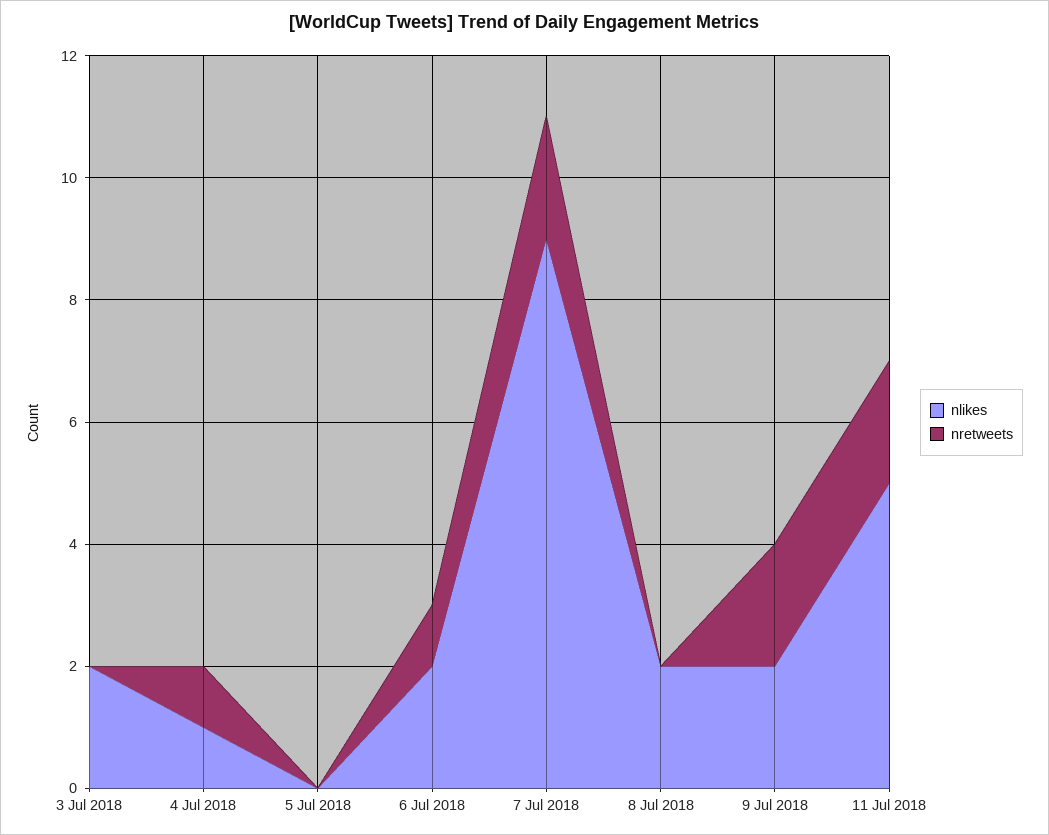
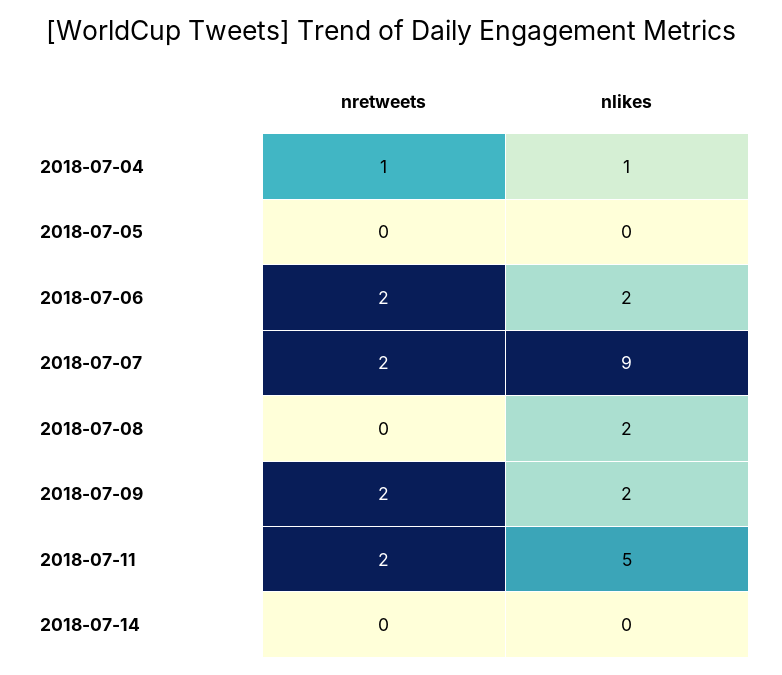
nlikes, 3 Jul 2018: 2 -> none
nretweets, 3 Jul 2018: 0 -> none
nretweets, 6 Jul 2018: 1 -> 2
nretweets, 2018-07-14: none -> 0
nlikes, 2018-07-14: none -> 0

